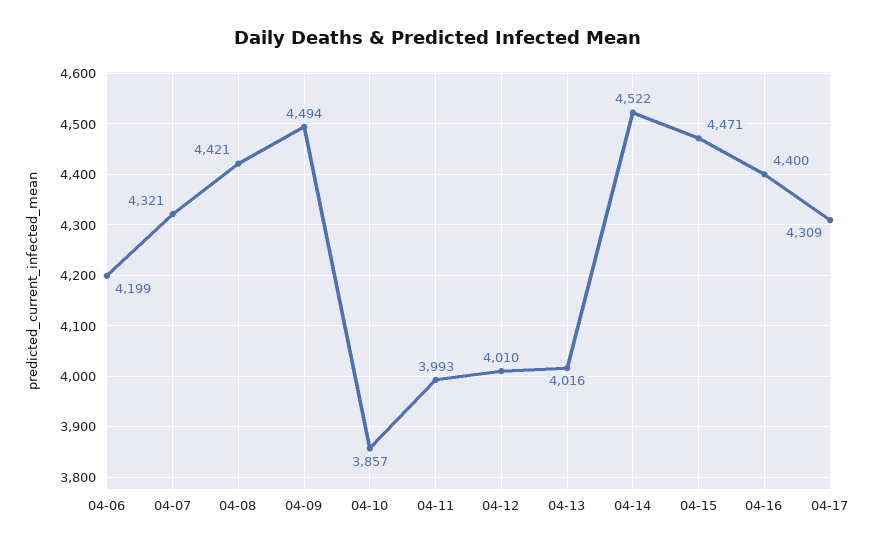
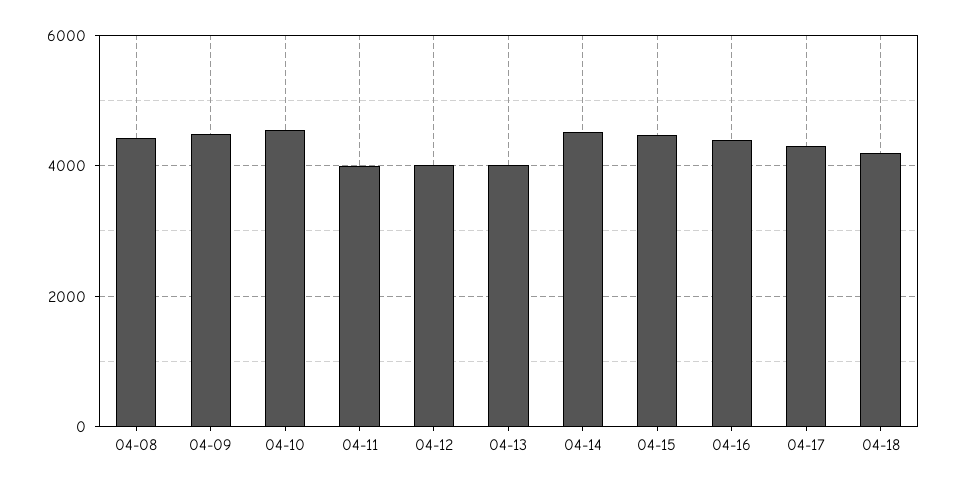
04-06: 4199 -> none
04-07: 4321 -> none
04-10: 3857 -> 4600
04-18: none -> 4200

